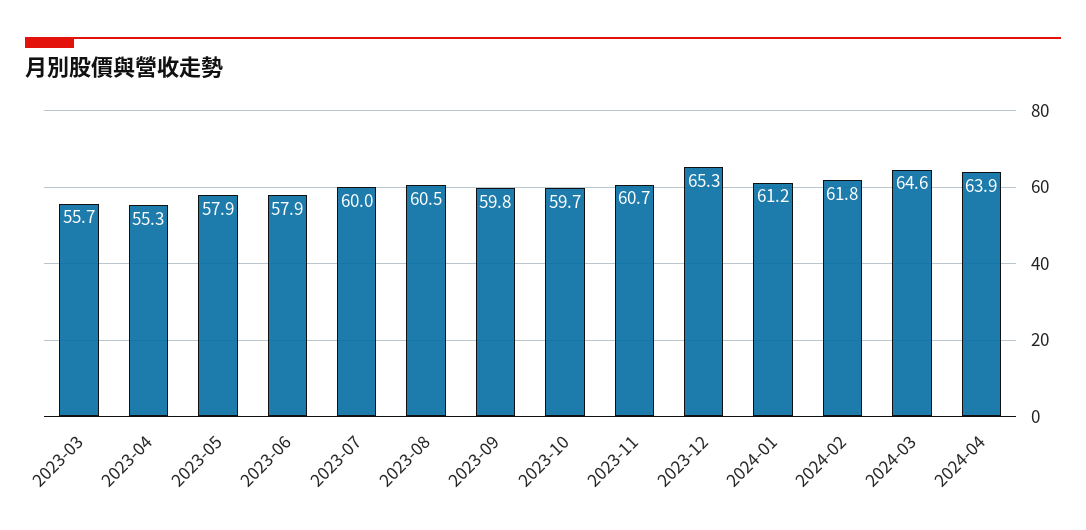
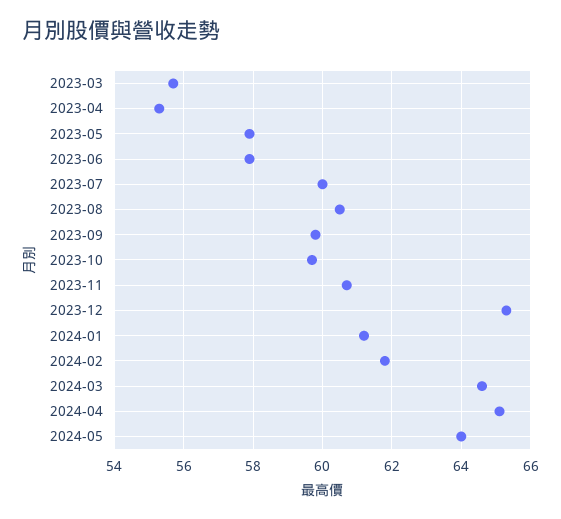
2024-04: 63.9 -> 65
2024-05: none -> 64

